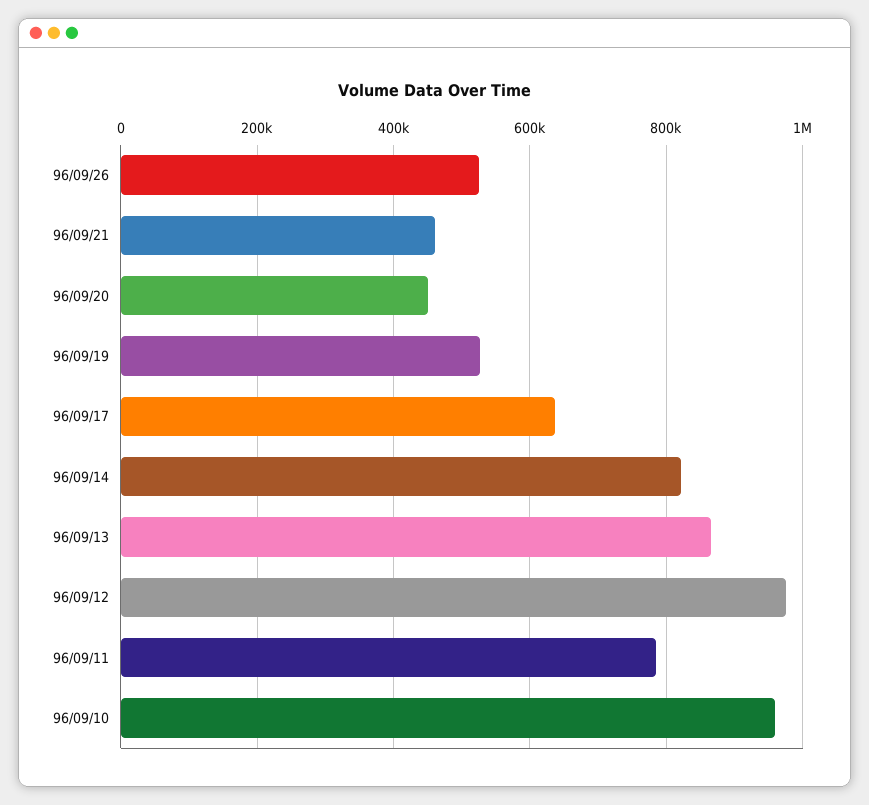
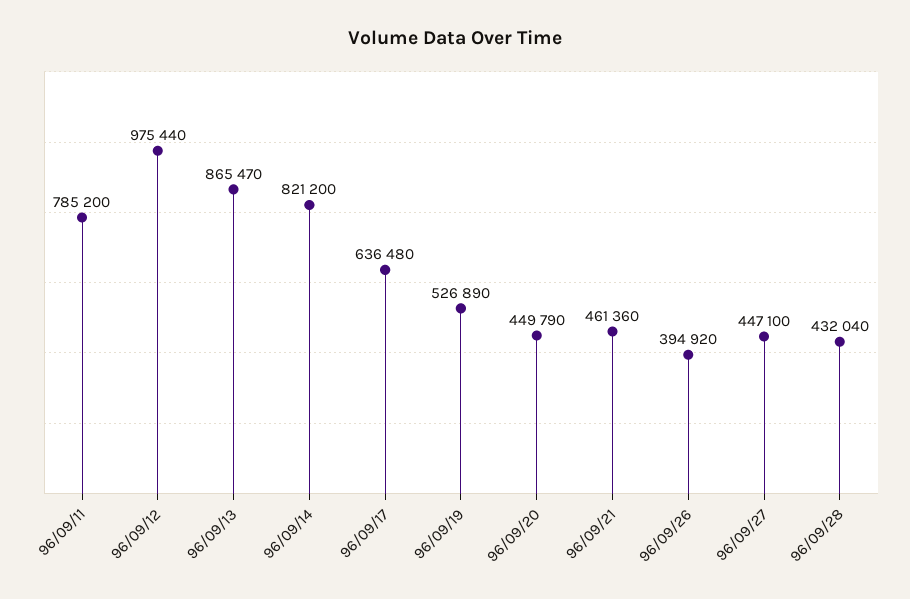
96/09/26: 520000 -> 394920
96/09/10: 960000 -> none
96/09/27: none -> 447100
96/09/28: none -> 432040

